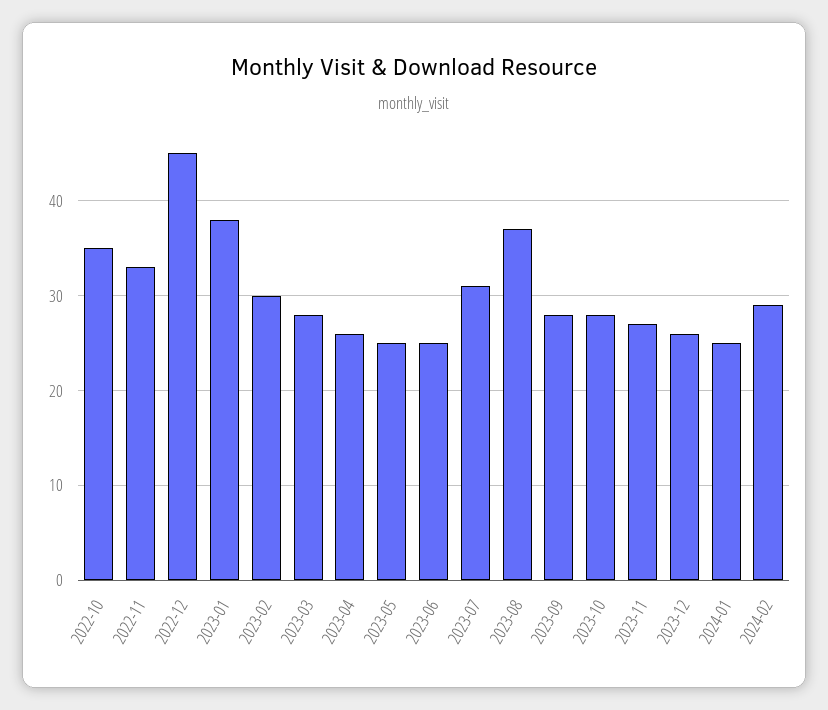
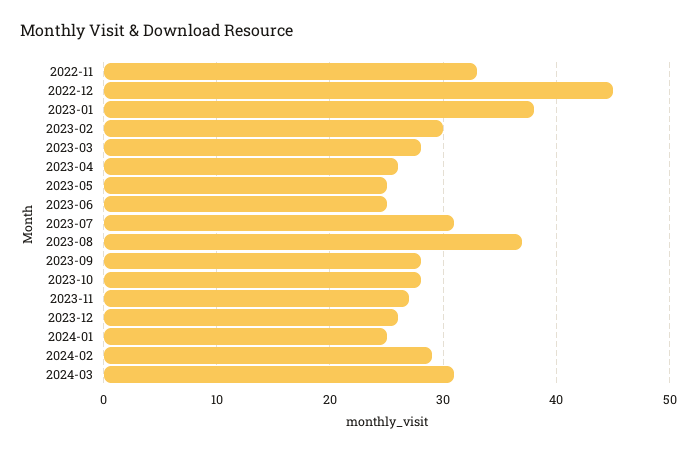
2022-10: 35 -> none
2024-03: none -> 31

